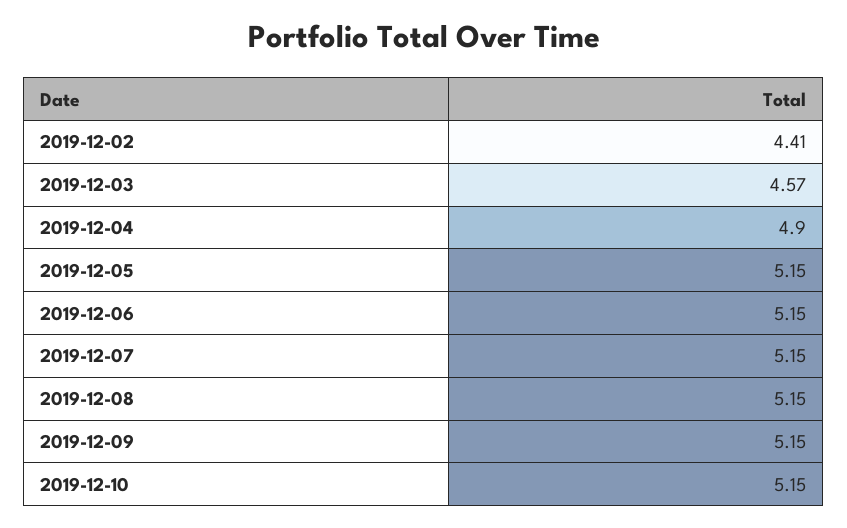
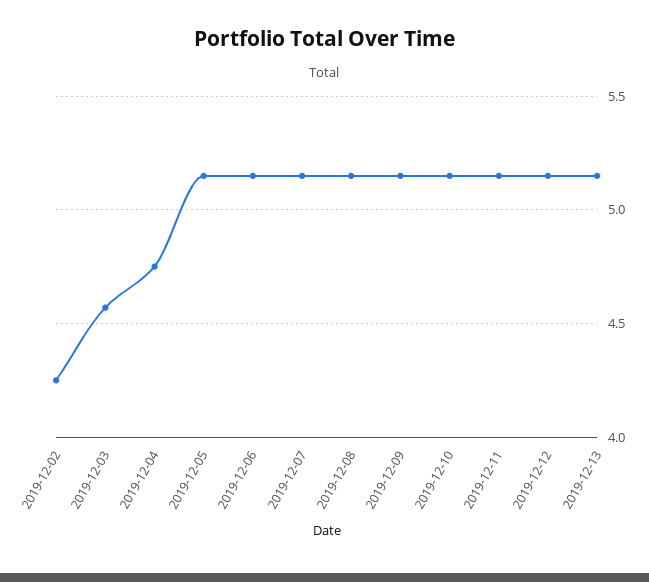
2019-12-02: 4.41 -> 4.25
2019-12-04: 4.9 -> 4.75
2019-12-11: none -> 5.15
2019-12-12: none -> 5.15
2019-12-13: none -> 5.15

